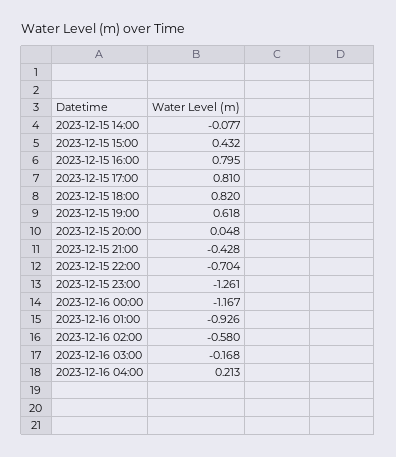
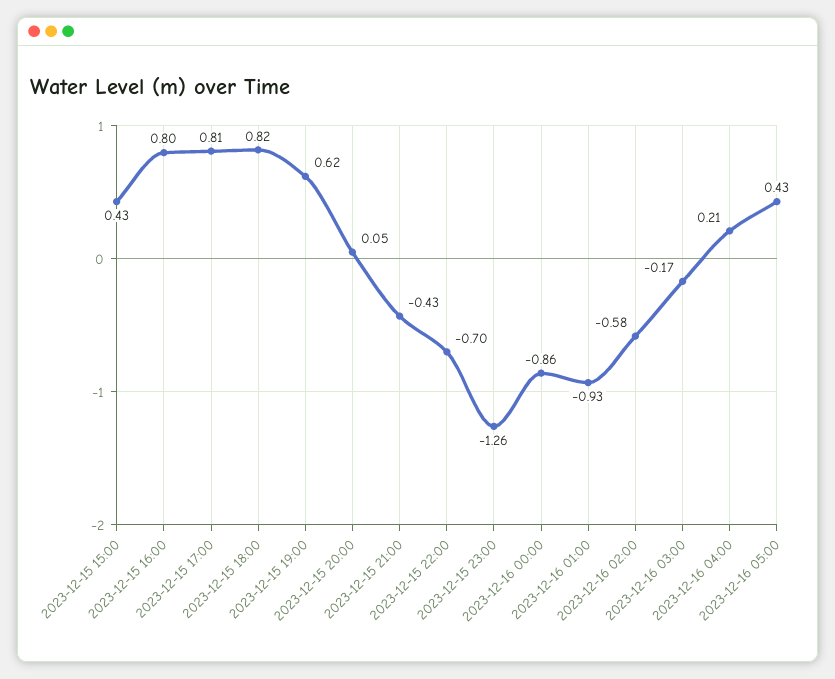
2023-12-15 14:00: -0.077 -> none
2023-12-16 00:00: -1.167 -> -0.86
2023-12-16 05:00: none -> 0.43

